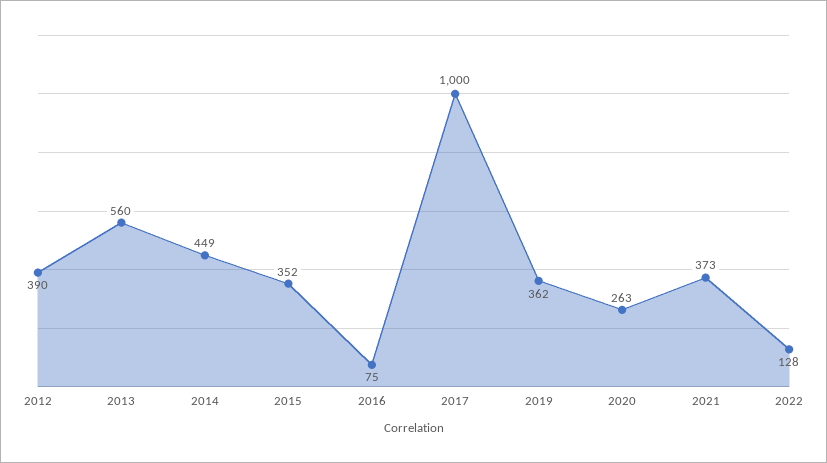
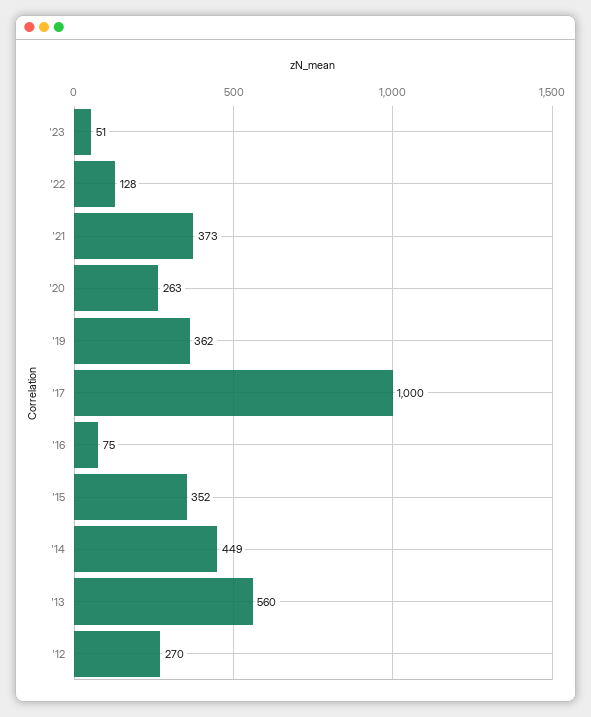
2012: 390 -> 270
'23: none -> 51

